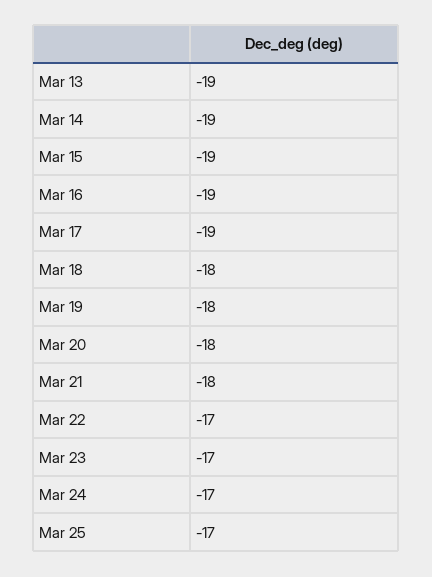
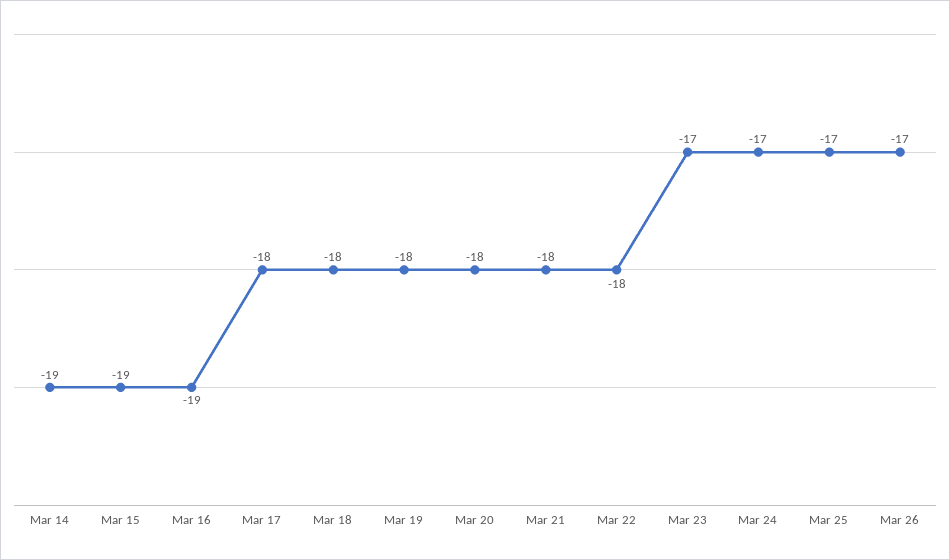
Mar 13: -19 -> none
Mar 17: -19 -> -18
Mar 22: -17 -> -18
Mar 26: none -> -17

